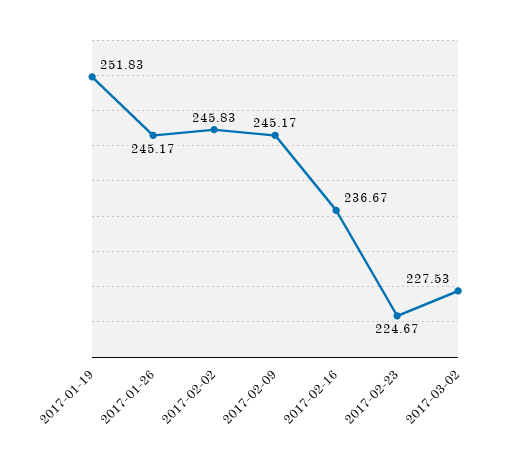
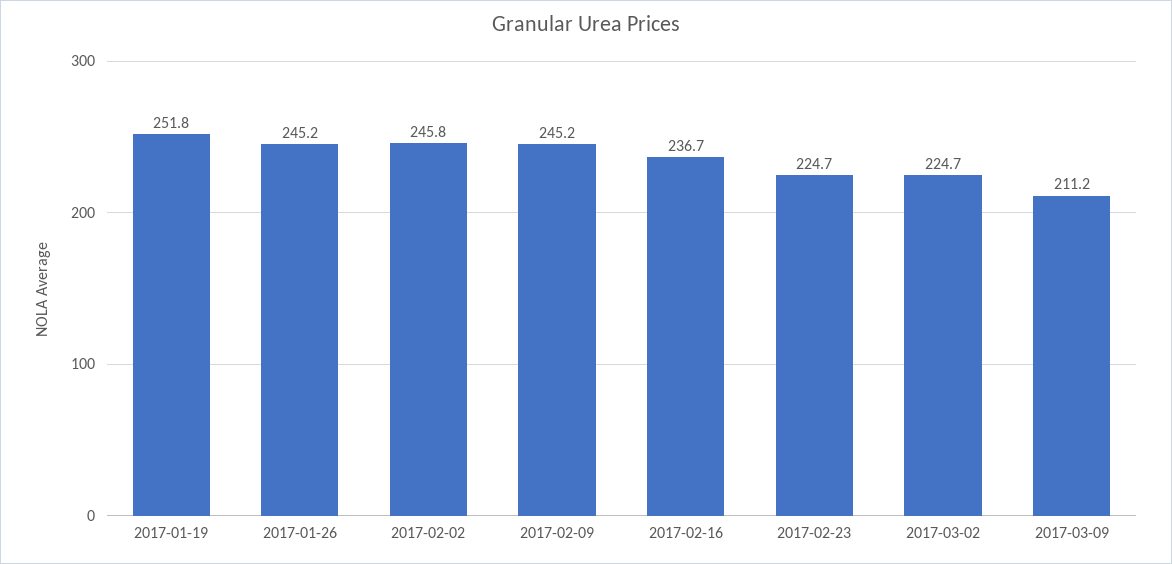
2017-03-02: 227.53 -> 224.7
2017-03-09: none -> 211.2

